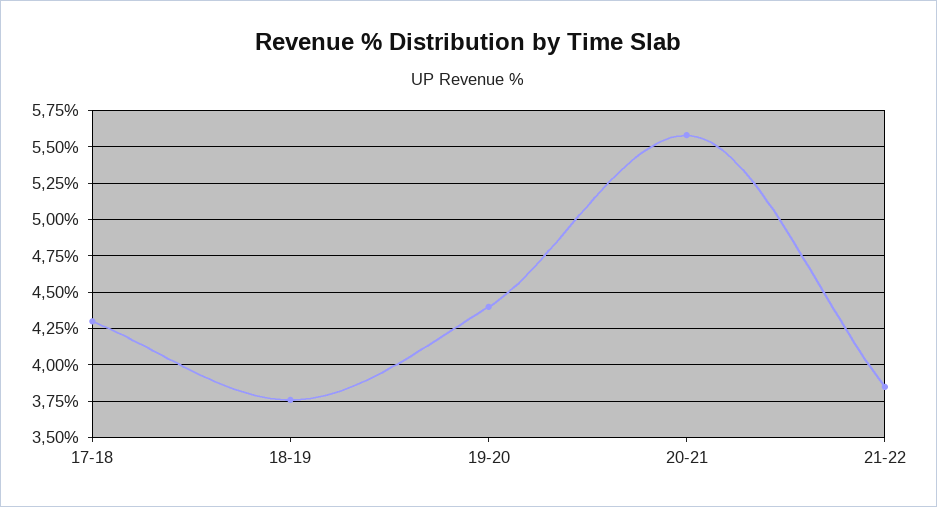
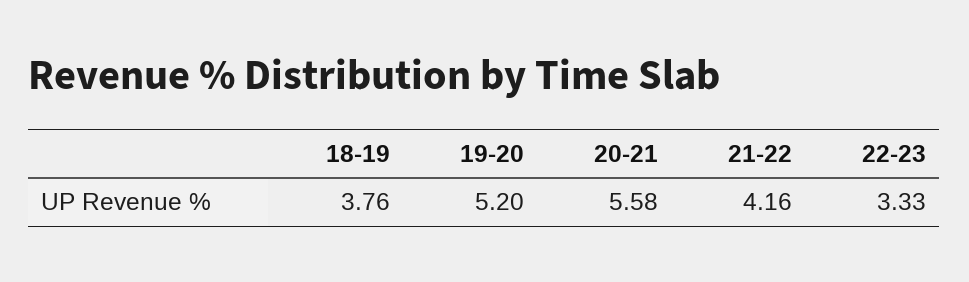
17-18: 4.3 -> none
19-20: 4.4 -> 5.2
21-22: 3.85 -> 4.16
22-23: none -> 3.33

